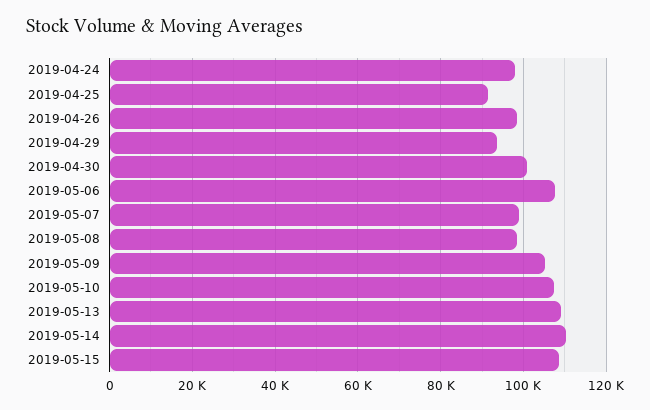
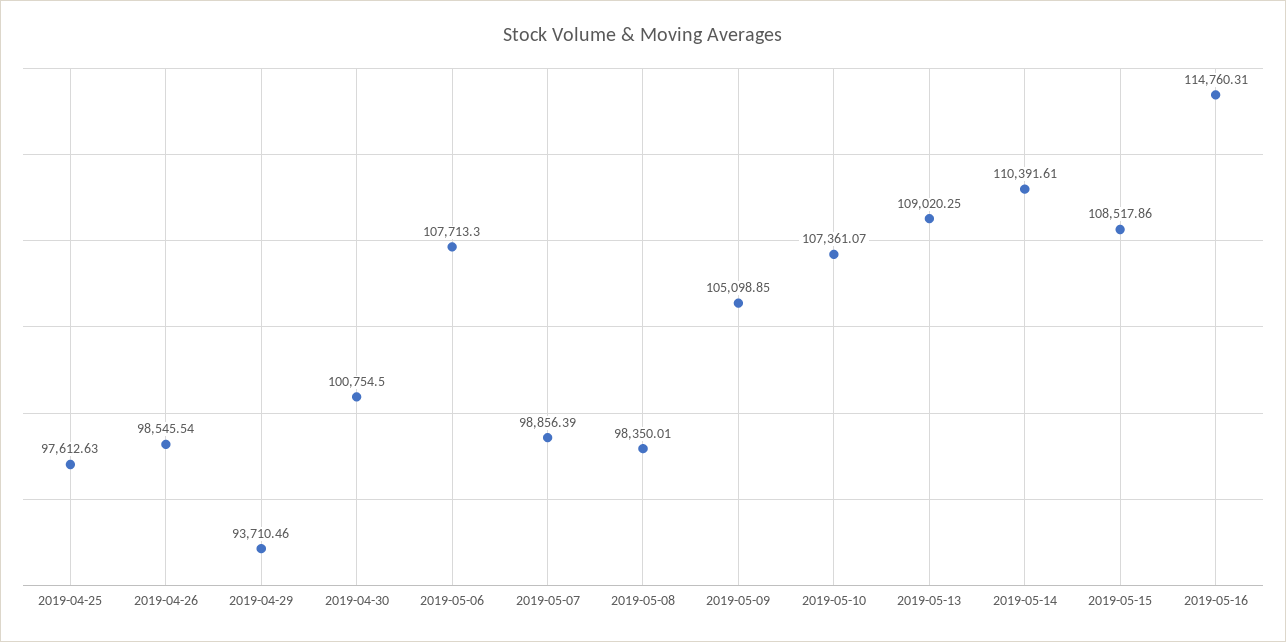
2019-04-24: 98000 -> none
2019-04-25: 92000 -> 97612.63
2019-05-16: none -> 114760.31

